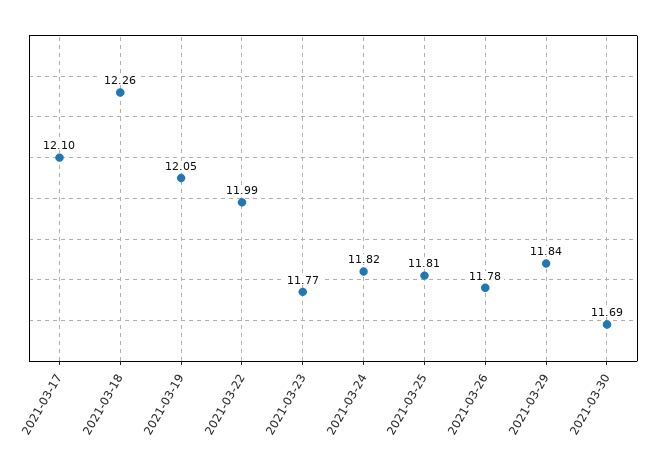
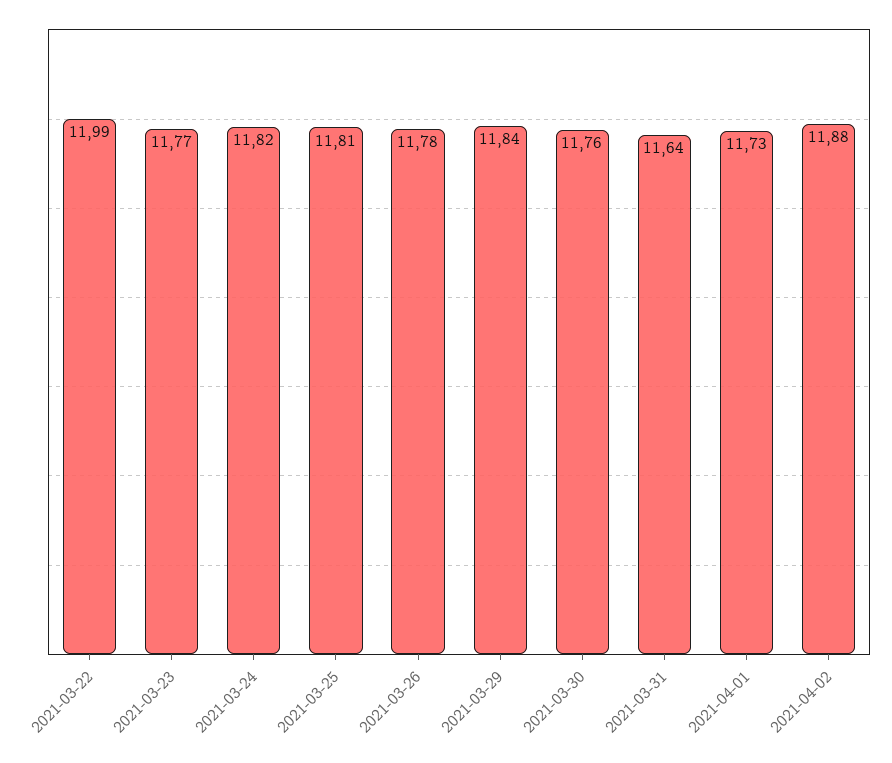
2021-03-17: 12.1 -> none
2021-03-18: 12.26 -> none
2021-03-19: 12.05 -> none
2021-03-30: 11.69 -> 11.76
2021-03-31: none -> 11.64
2021-04-01: none -> 11.73
2021-04-02: none -> 11.88

